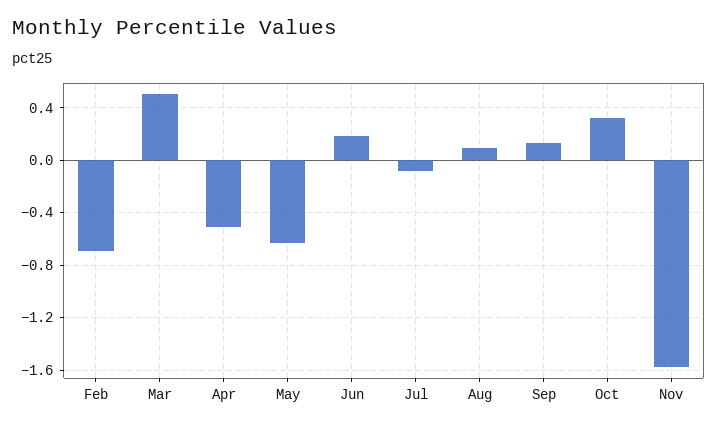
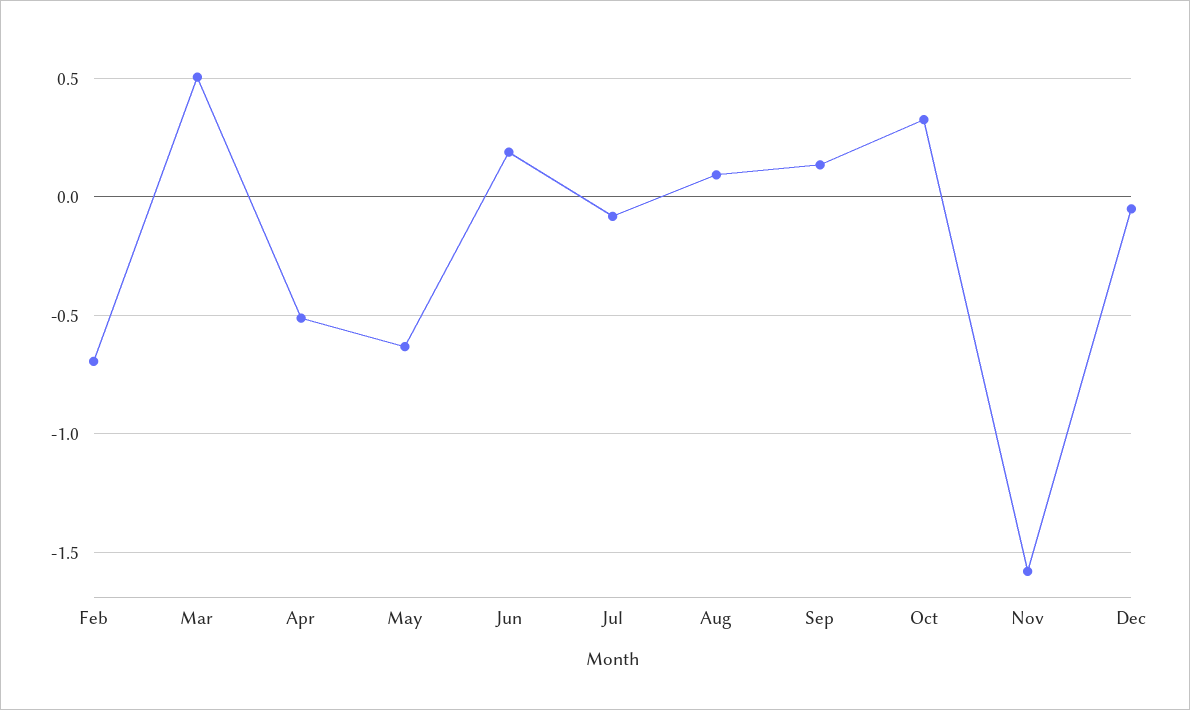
Dec: none -> -0.05

